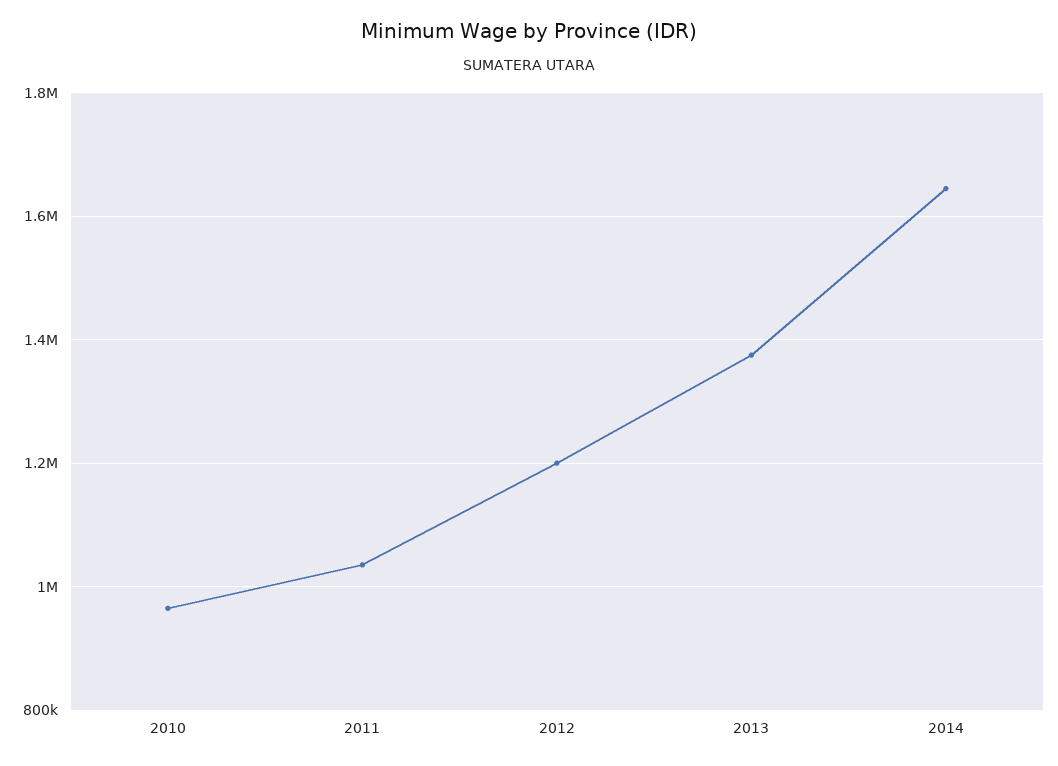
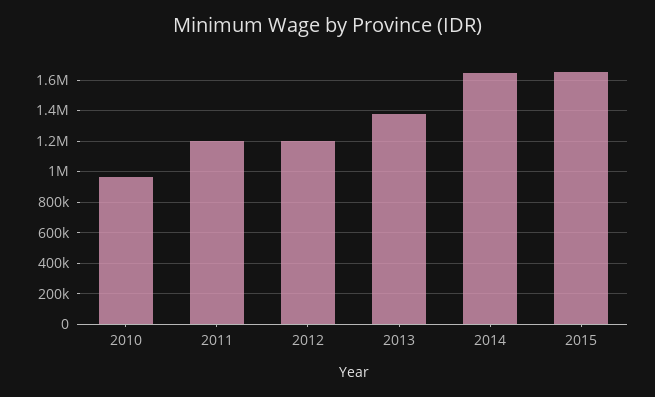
2011: 1040000 -> 1200000
2015: none -> 1650000

